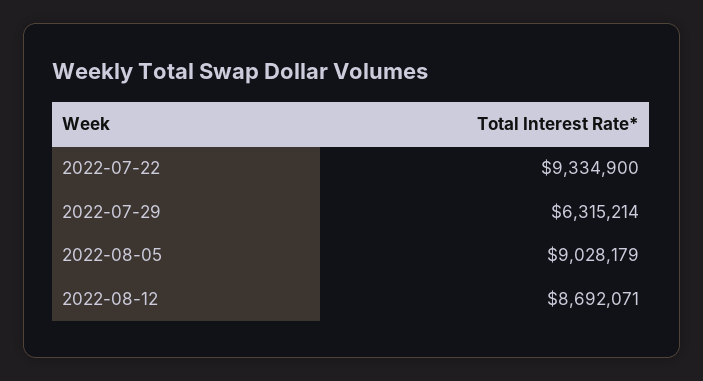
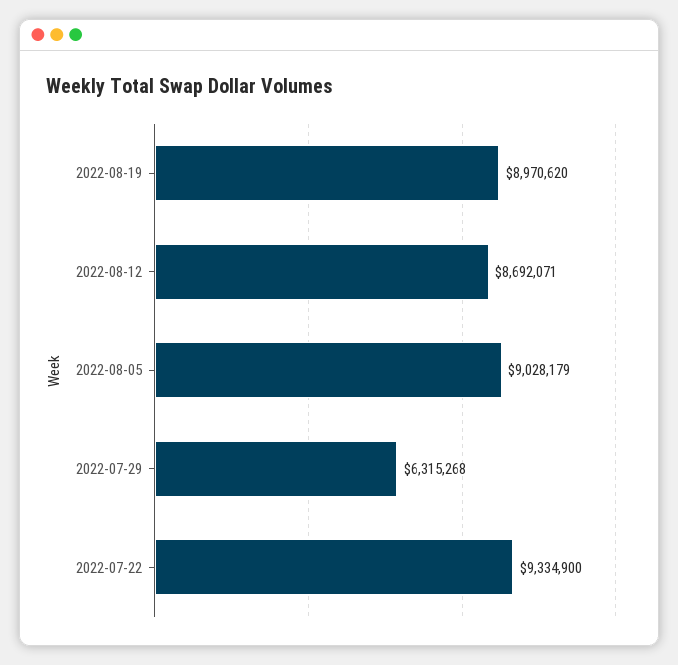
2022-07-29: 6315214 -> 6315268
2022-08-19: none -> 8970620

